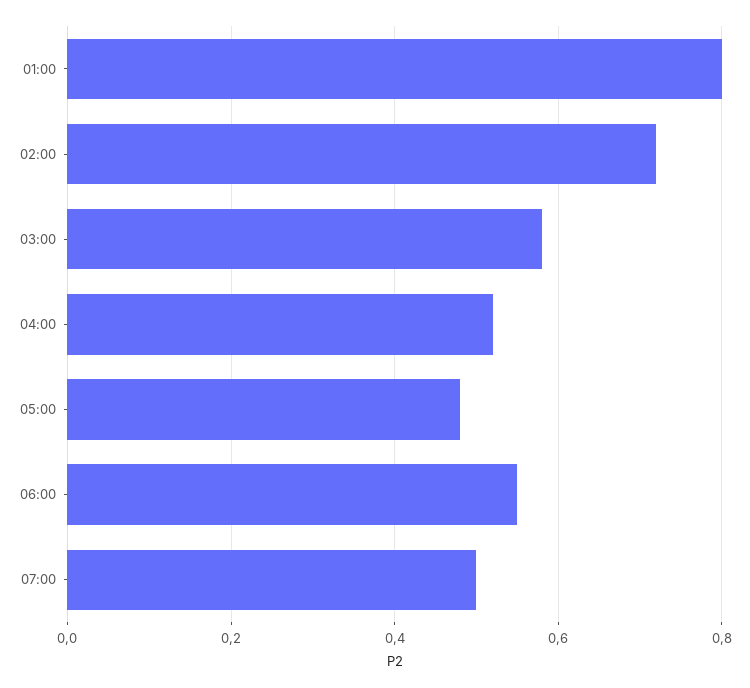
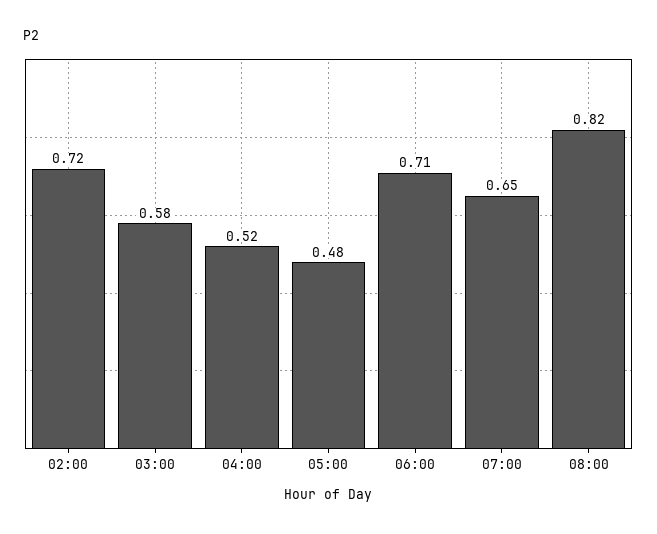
01:00: 0.8 -> none
06:00: 0.55 -> 0.71
07:00: 0.5 -> 0.65
08:00: none -> 0.82

